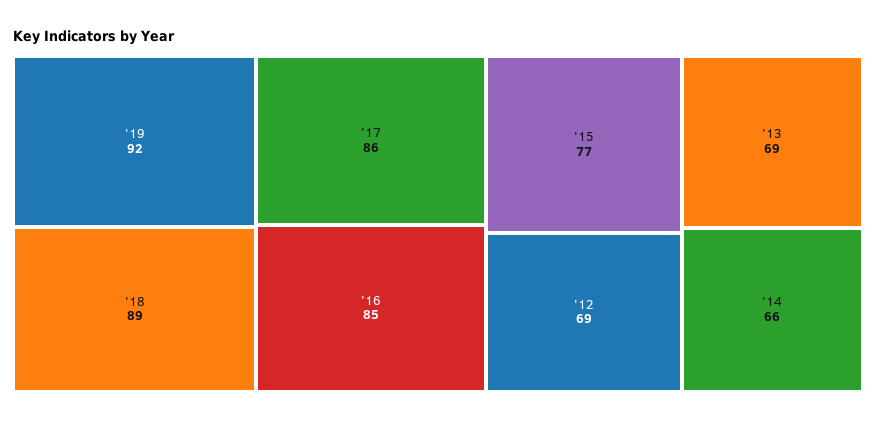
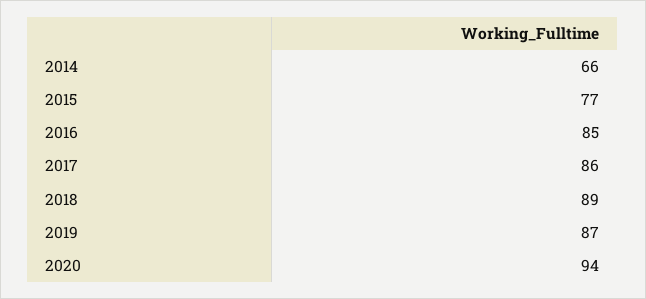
'19: 92 -> 87
'12: 69 -> none
'13: 69 -> none
2020: none -> 94

